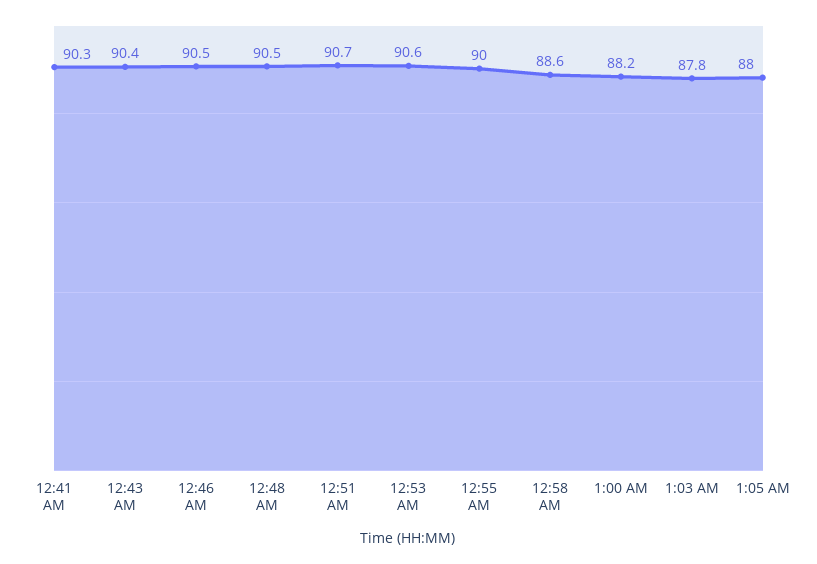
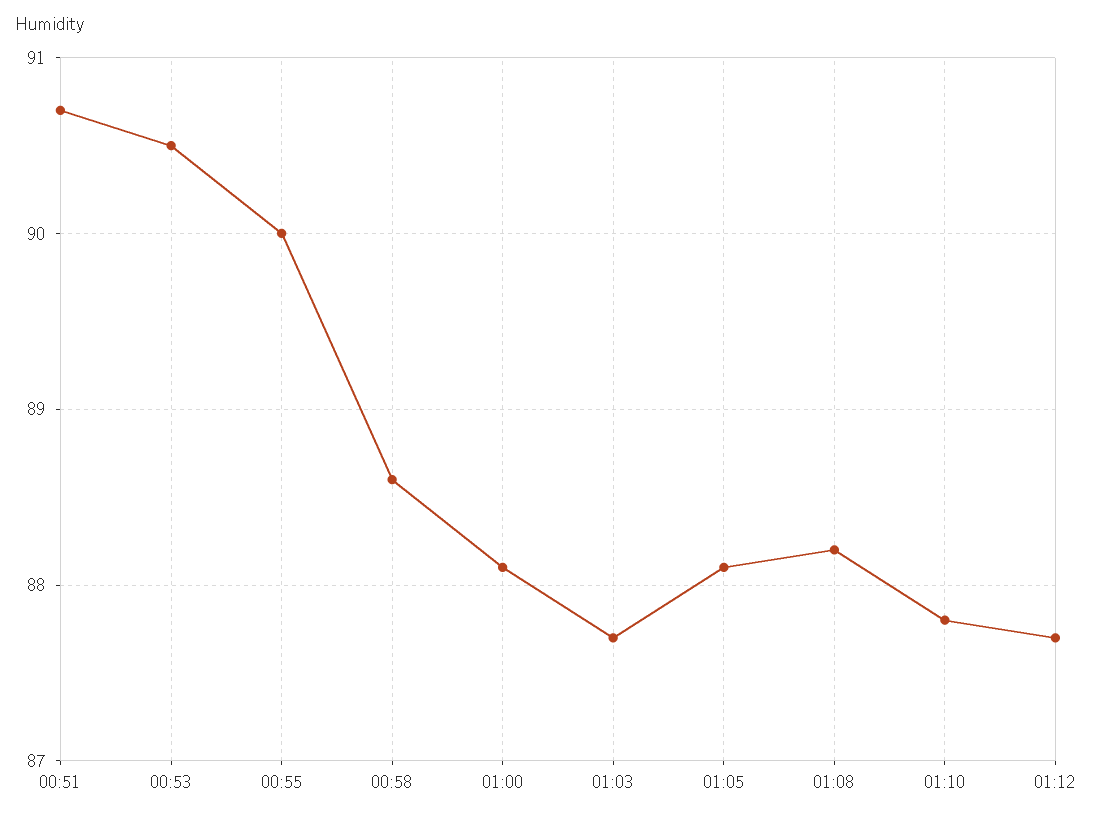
12:41 AM: 90.3 -> none
12:43 AM: 90.4 -> none
12:46 AM: 90.5 -> none
12:48 AM: 90.5 -> none
12:53 AM: 90.6 -> 90.5
1:00 AM: 88.2 -> 88.1
1:03 AM: 87.8 -> 87.7
1:05 AM: 88 -> 88.1
01:08: none -> 88.2
01:10: none -> 87.8
01:12: none -> 87.7

